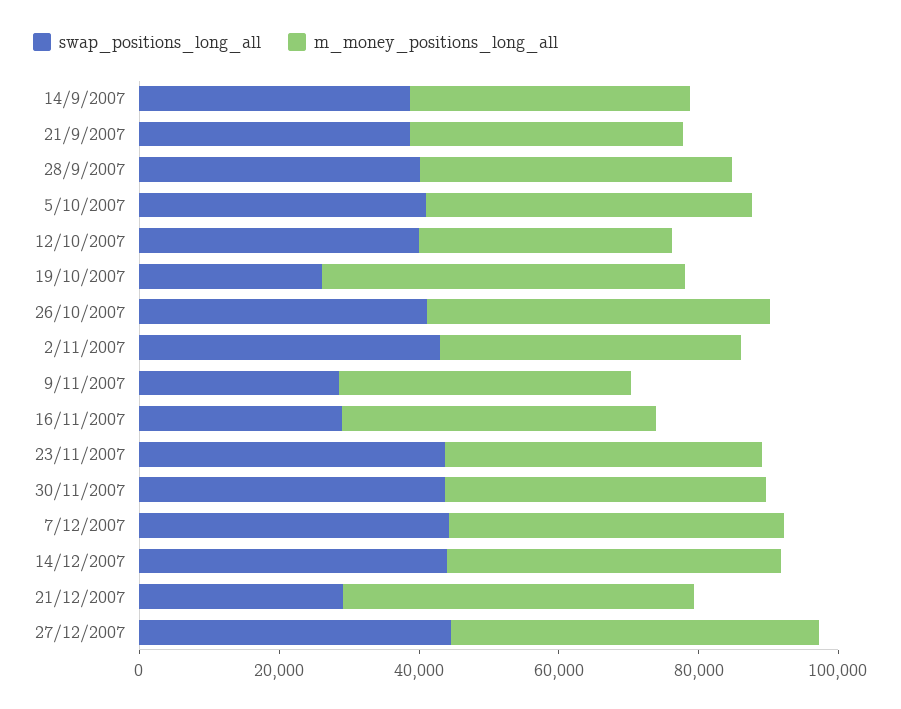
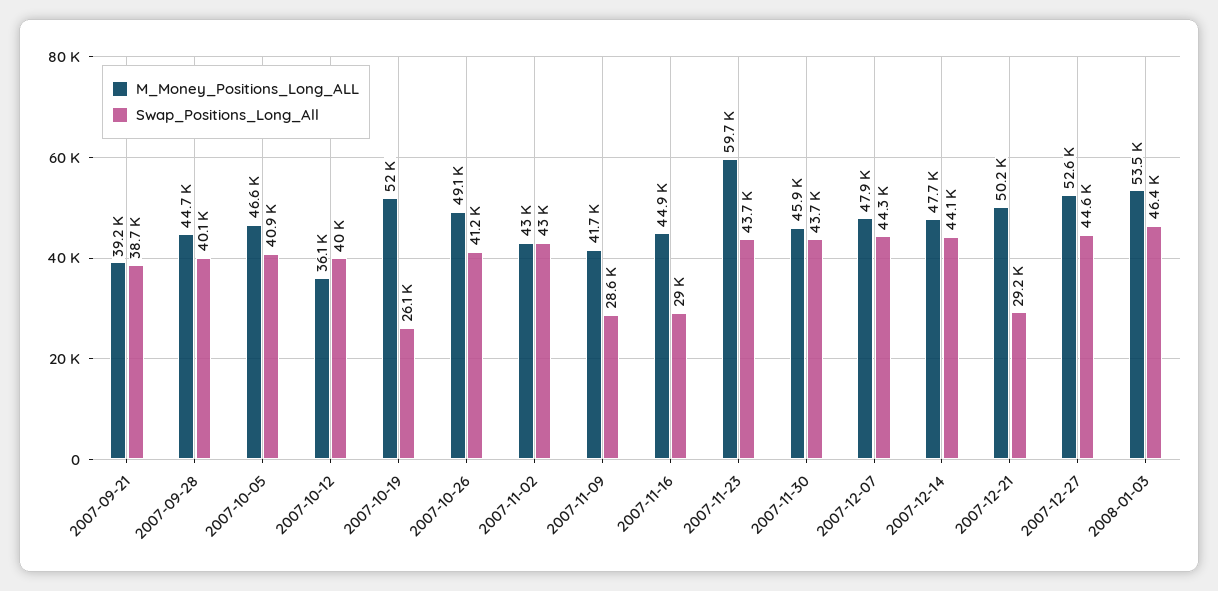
swap_positions_long_all, 14/9/2007: 40000 -> none
m_money_positions_long_all, 14/9/2007: 40000 -> none
m_money_positions_long_all, 23/11/2007: 45000 -> 59700
m_money_positions_long_all, 2008-01-03: none -> 53500
swap_positions_long_all, 2008-01-03: none -> 46400

